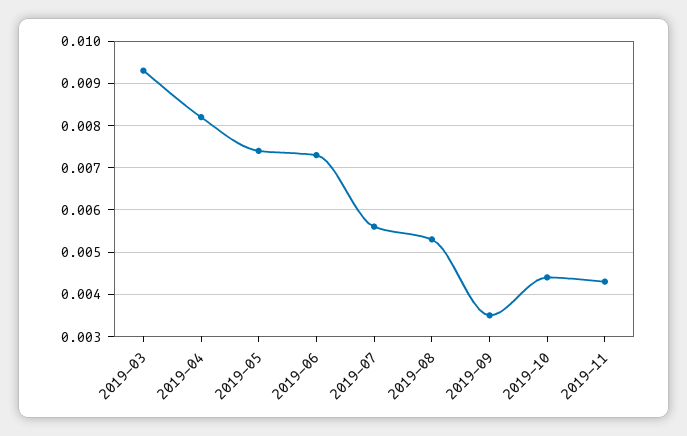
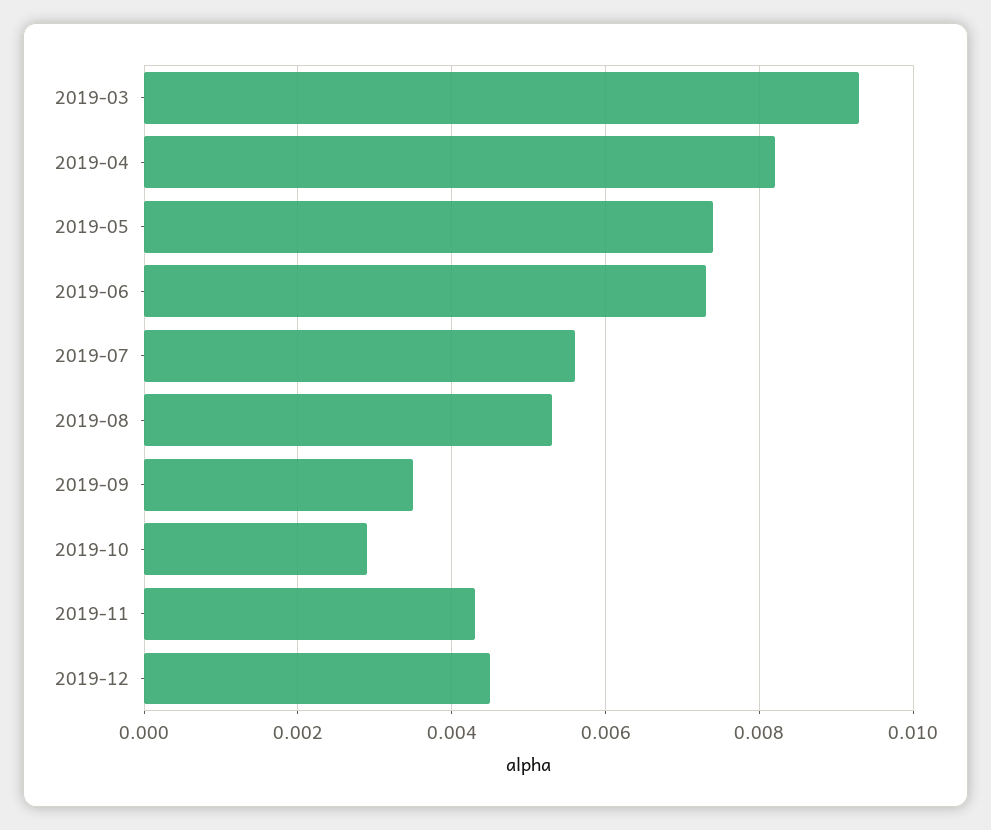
2019-10: 0.0045 -> 0.003
2019-12: none -> 0.0045

